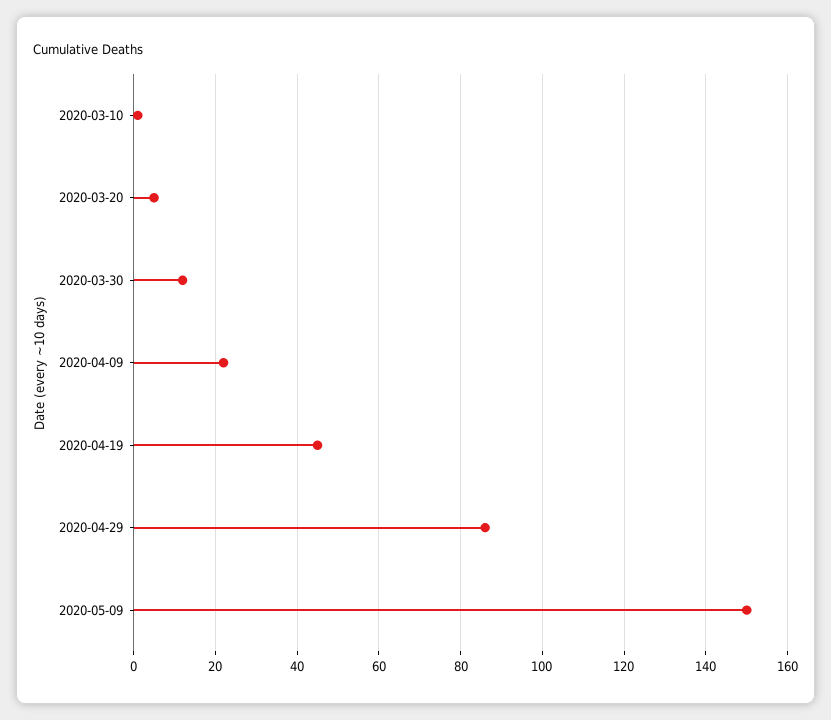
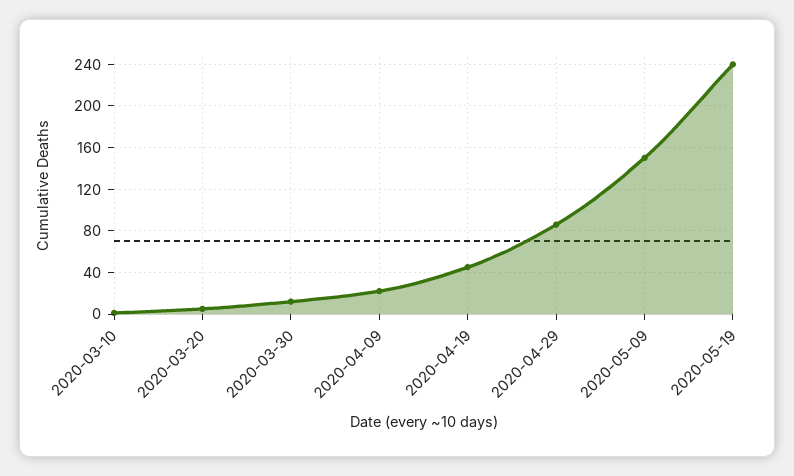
2020-05-19: none -> 240

